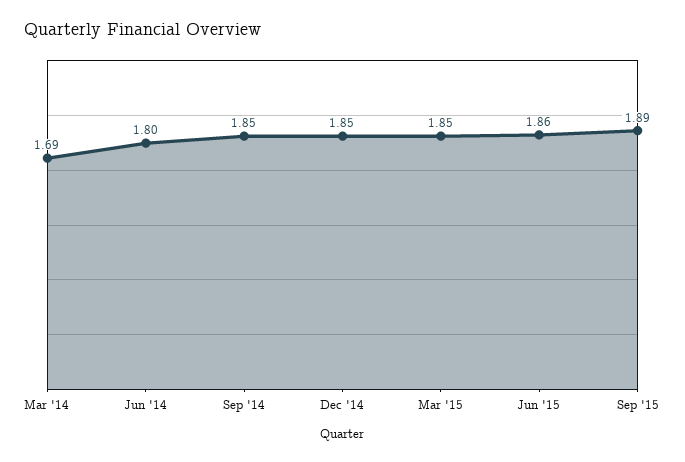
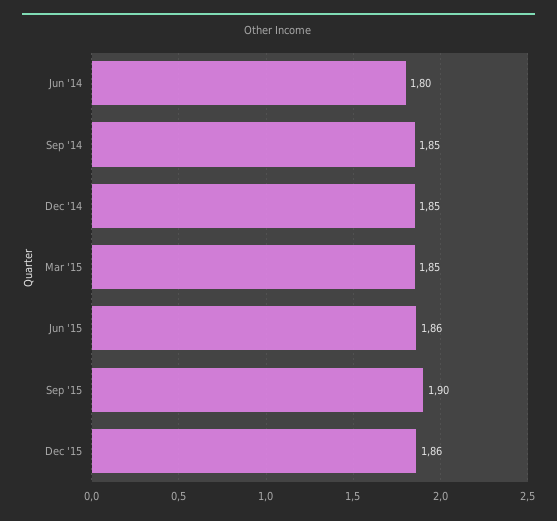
Mar '14: 1.69 -> none
Sep '15: 1.89 -> 1.9
Dec '15: none -> 1.86

